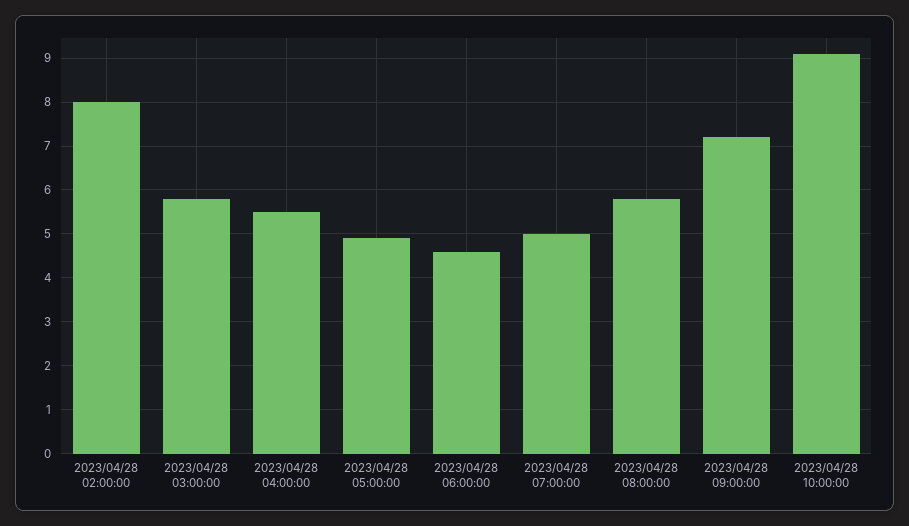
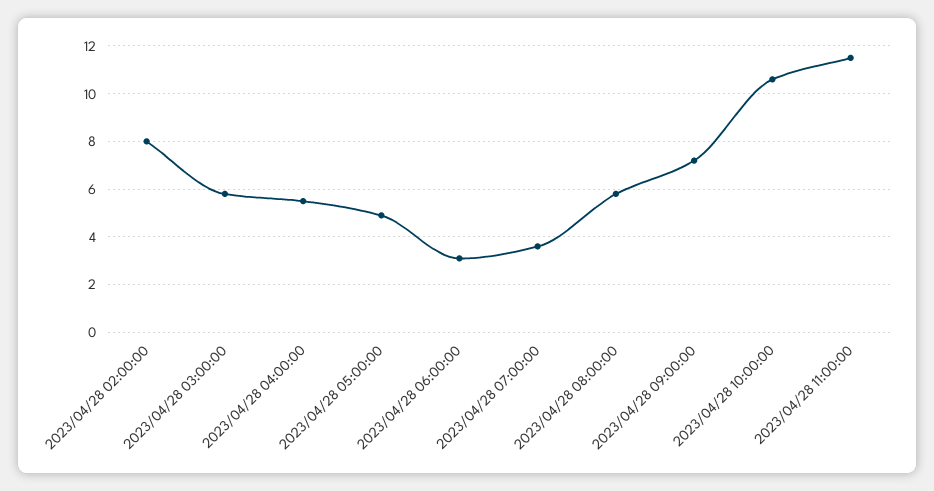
2023/04/28 06:00:00: 4.5 -> 3
2023/04/28 07:00:00: 5 -> 3.5
2023/04/28 10:00:00: 9 -> 10.5
2023/04/28 11:00:00: none -> 11.5

